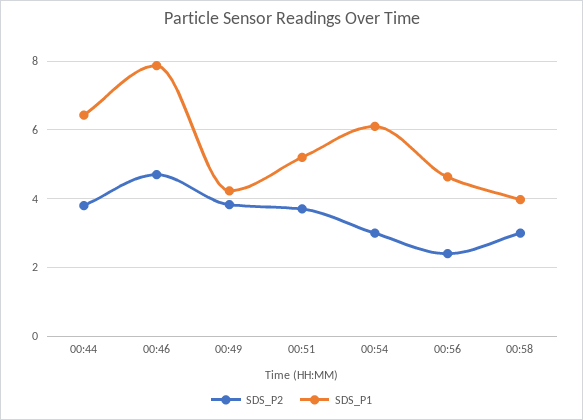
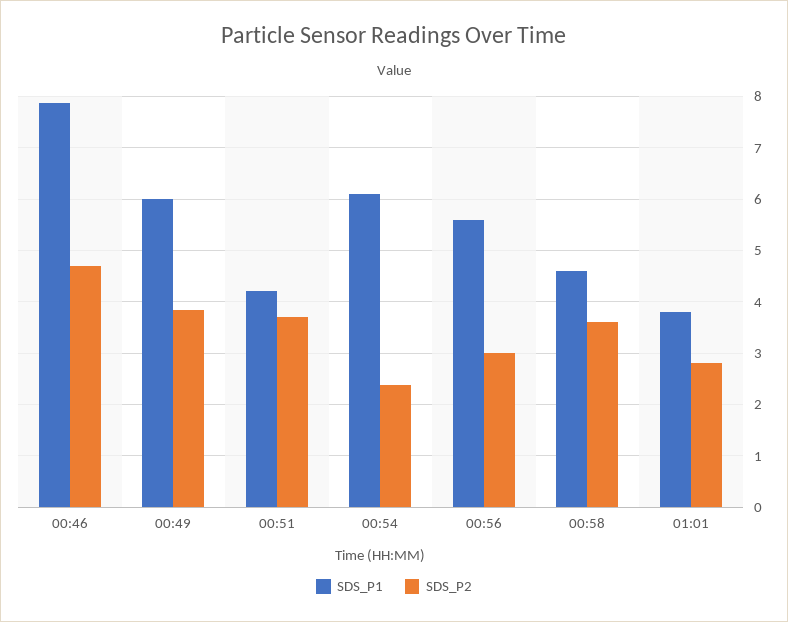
SDS_P2, 00:44: 3.8 -> none
SDS_P1, 00:44: 6.4 -> none
SDS_P1, 00:49: 4.2 -> 6
SDS_P1, 00:51: 5.2 -> 4.2
SDS_P2, 00:54: 3 -> 2.4
SDS_P2, 00:56: 2.4 -> 3
SDS_P1, 00:56: 4.6 -> 5.6
SDS_P2, 00:58: 3 -> 3.6
SDS_P1, 00:58: 4 -> 4.6
SDS_P1, 01:01: none -> 3.8
SDS_P2, 01:01: none -> 2.8

